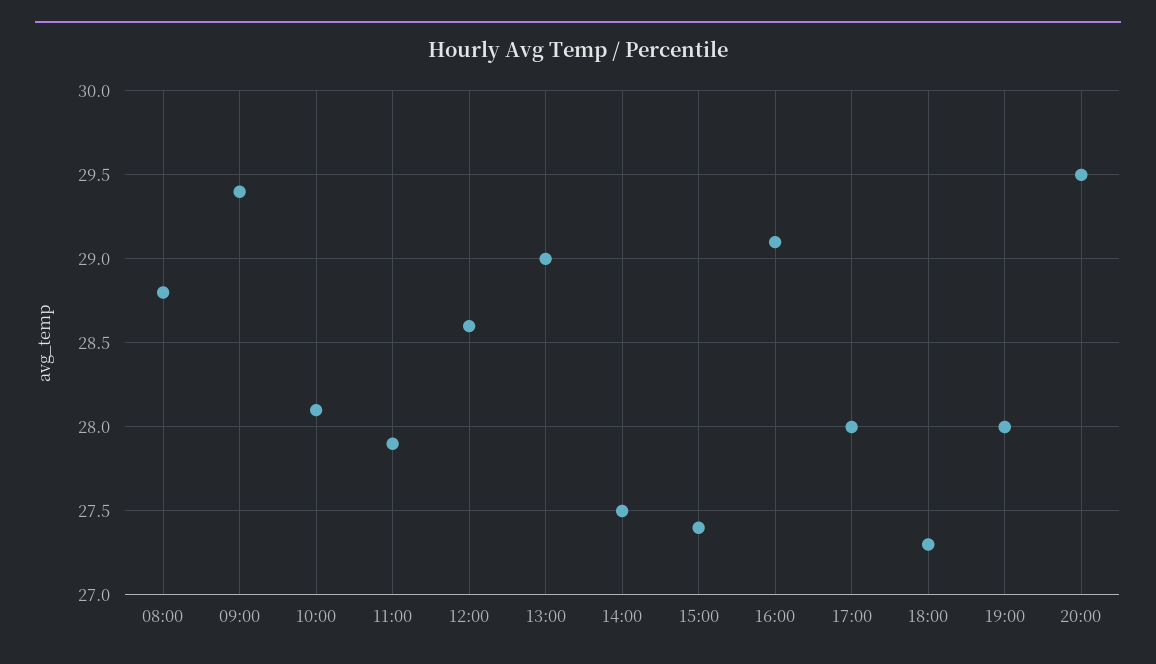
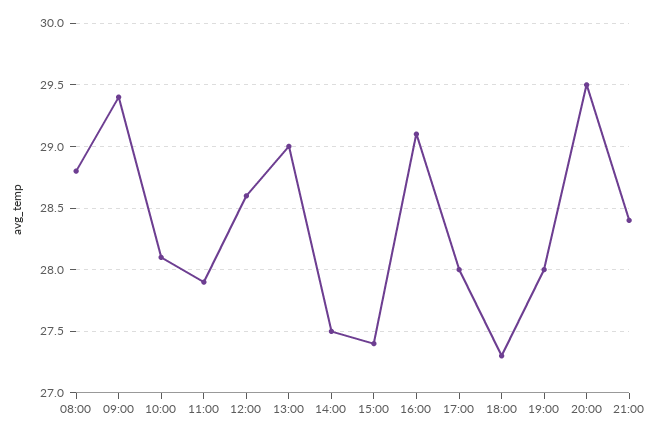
21:00: none -> 28.4

